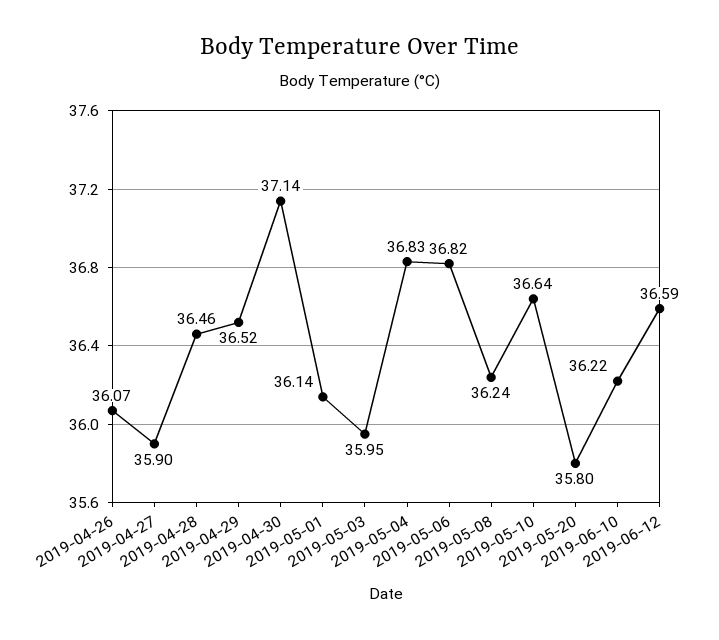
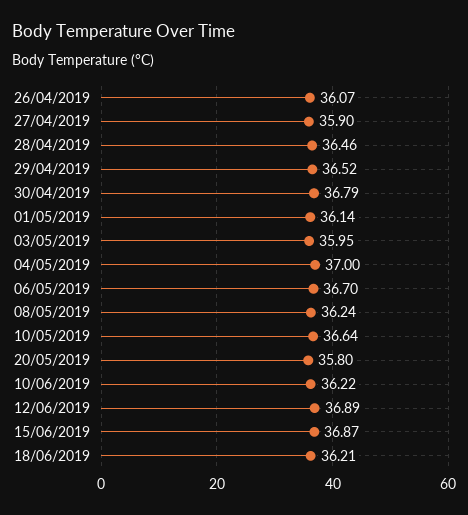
2019-04-30: 37.14 -> 36.79
2019-05-04: 36.83 -> 37
2019-05-06: 36.82 -> 36.7
2019-06-12: 36.59 -> 36.89
15/06/2019: none -> 36.87
18/06/2019: none -> 36.21

